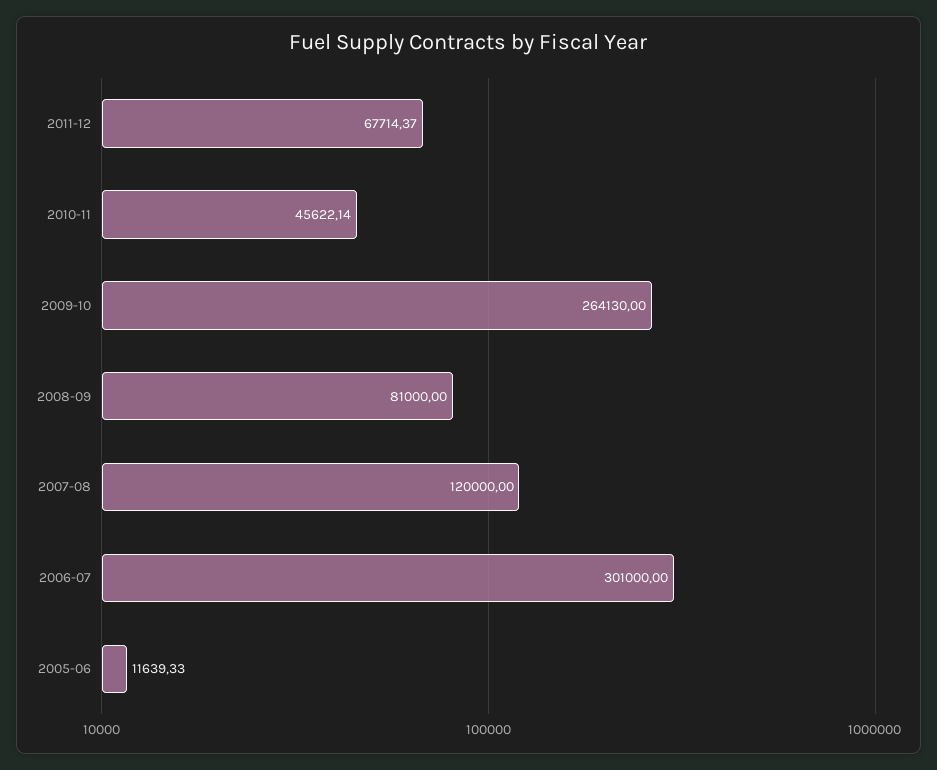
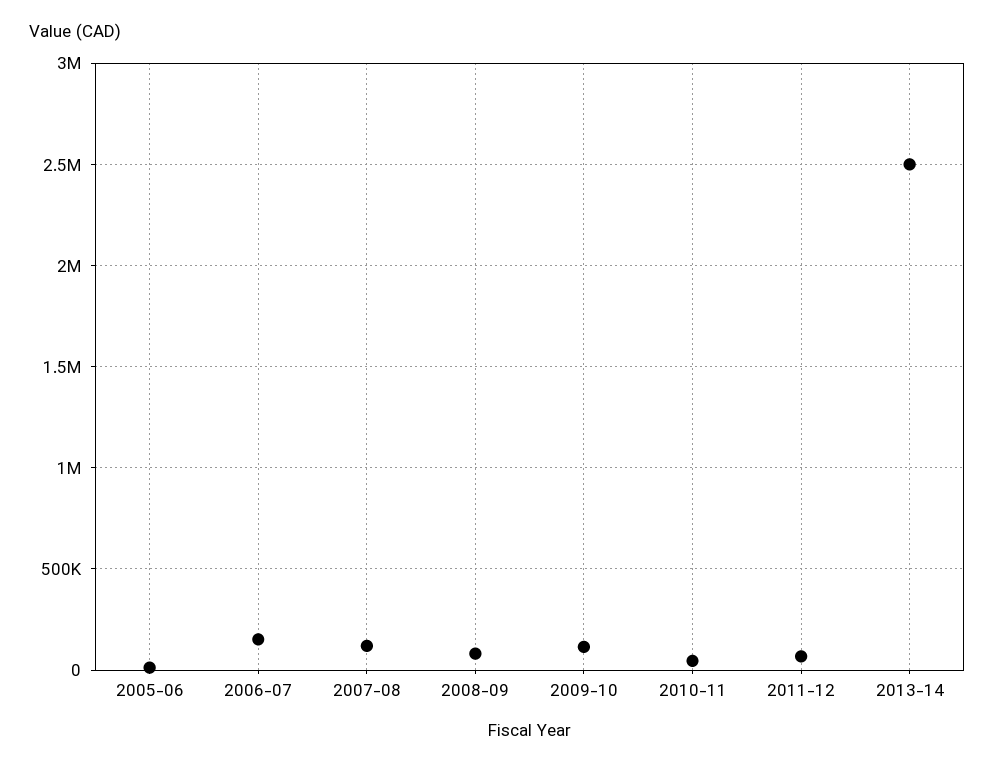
2009-10: 264130 -> 100000
2006-07: 301000 -> 150000
2013-14: none -> 2500000

